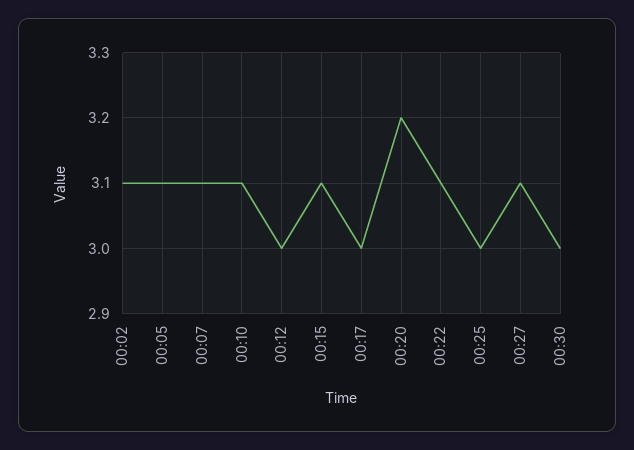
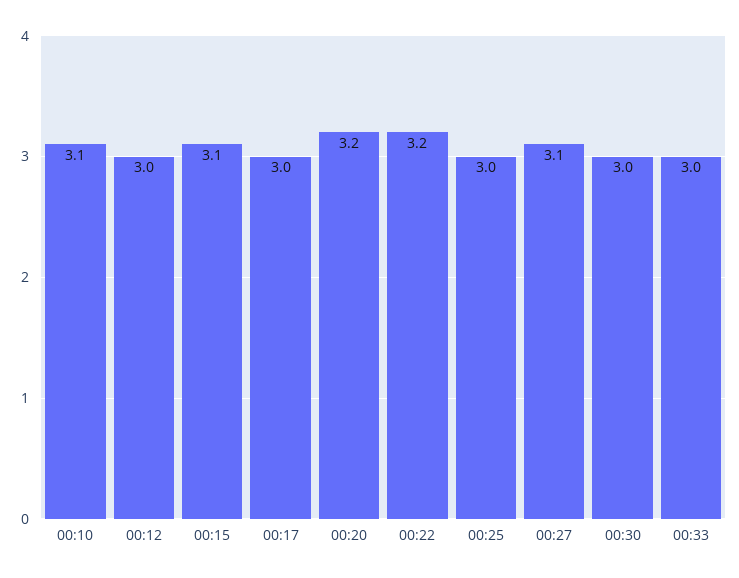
00:02: 3.1 -> none
00:05: 3.1 -> none
00:07: 3.1 -> none
00:22: 3.1 -> 3.2
00:33: none -> 3

